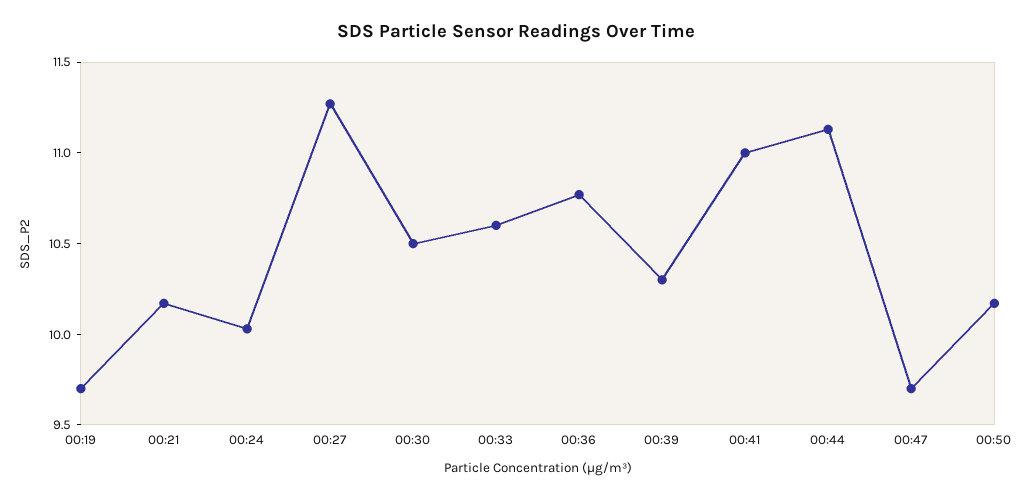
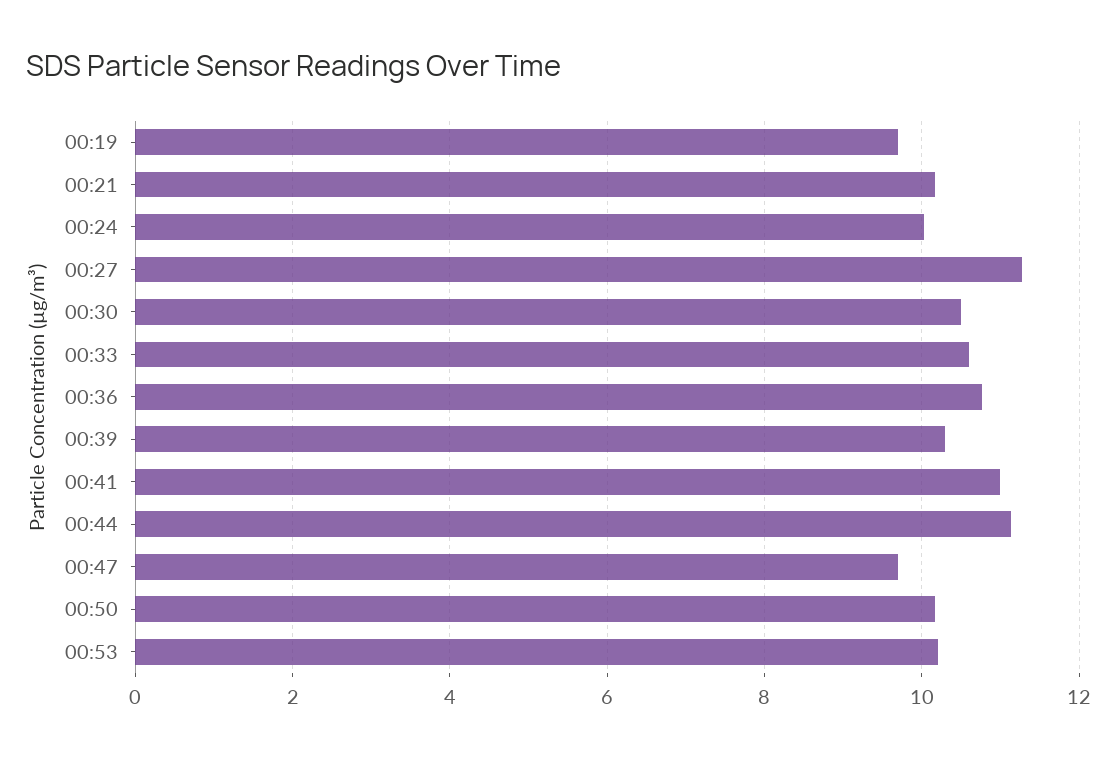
00:53: none -> 10.2

